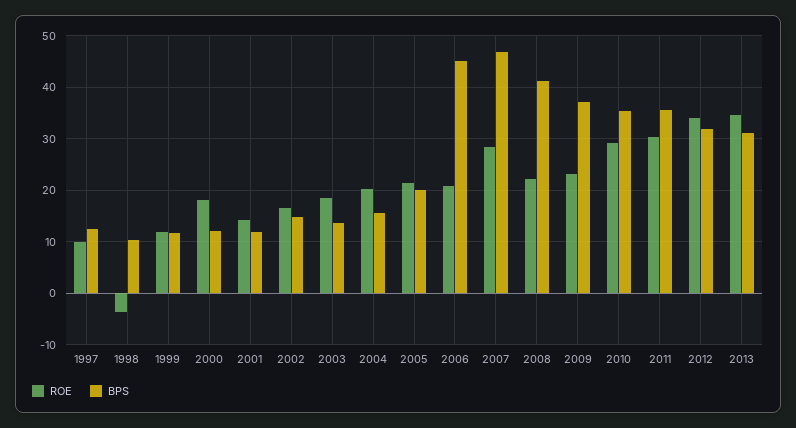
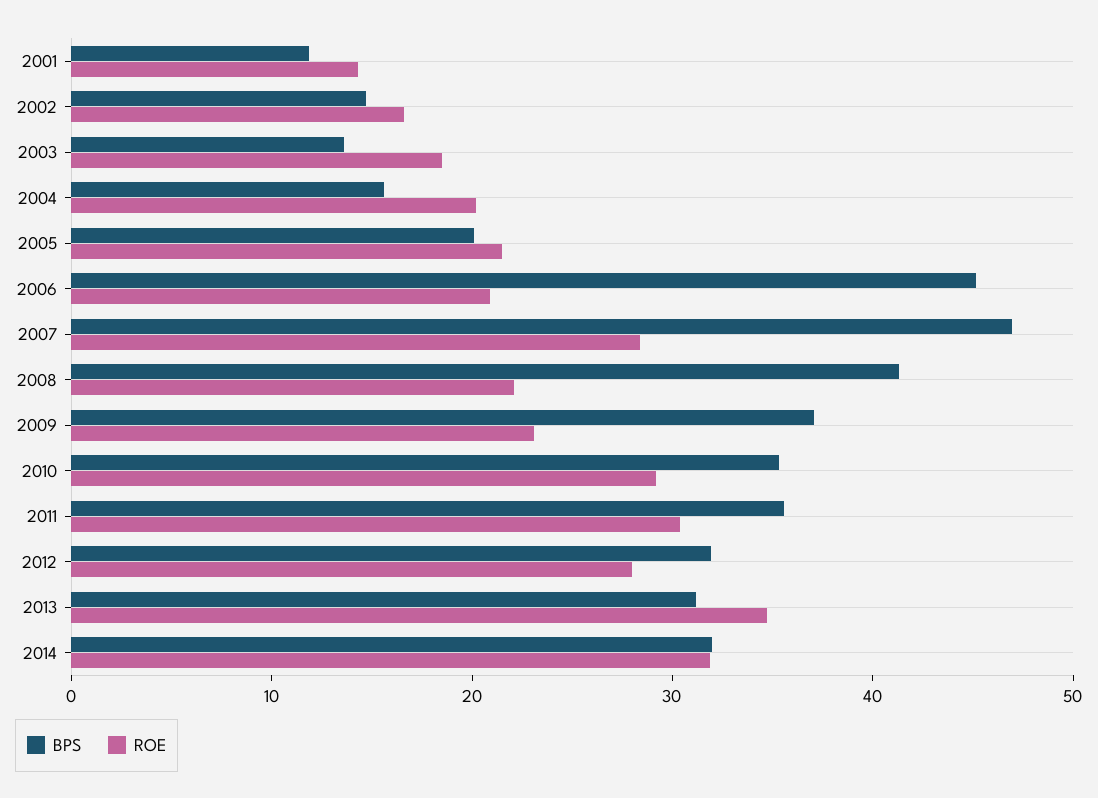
ROE, 1997: 10 -> none
BPS, 1997: 12 -> none
ROE, 1998: -4 -> none
BPS, 1998: 10 -> none
ROE, 1999: 12 -> none
BPS, 1999: 12 -> none
ROE, 2000: 18 -> none
BPS, 2000: 12 -> none
ROE, 2012: 34 -> 28
BPS, 2014: none -> 32
ROE, 2014: none -> 32

